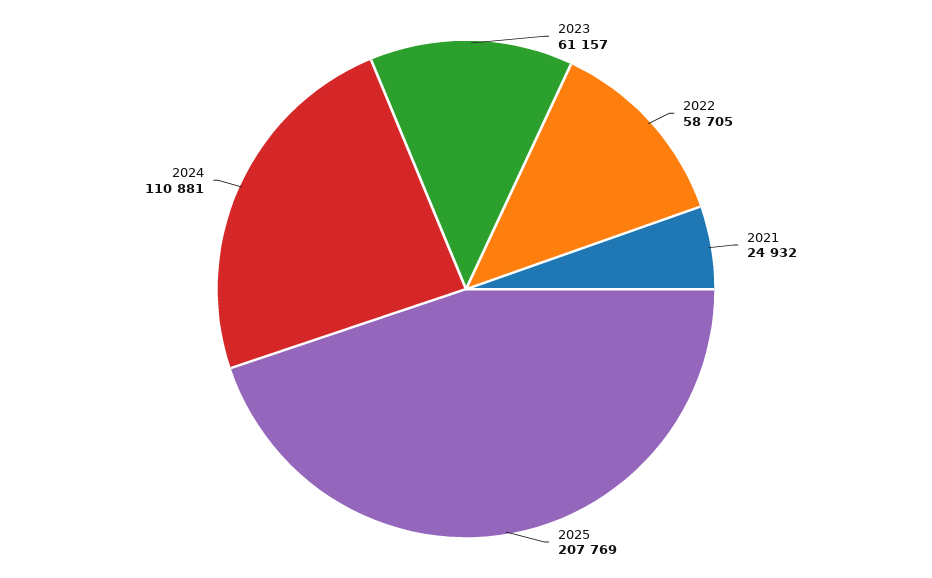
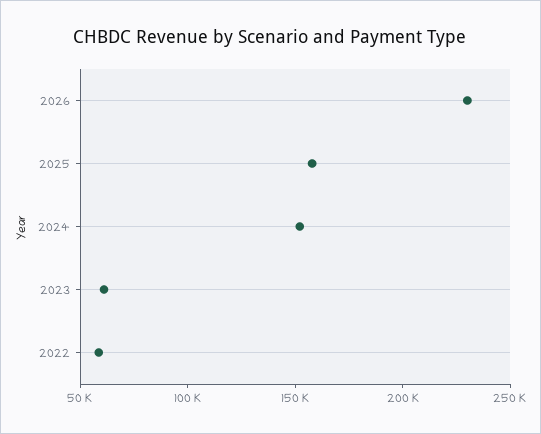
2021: 24932 -> none
2025: 207769 -> 160000
2024: 110881 -> 150000
2026: none -> 230000

